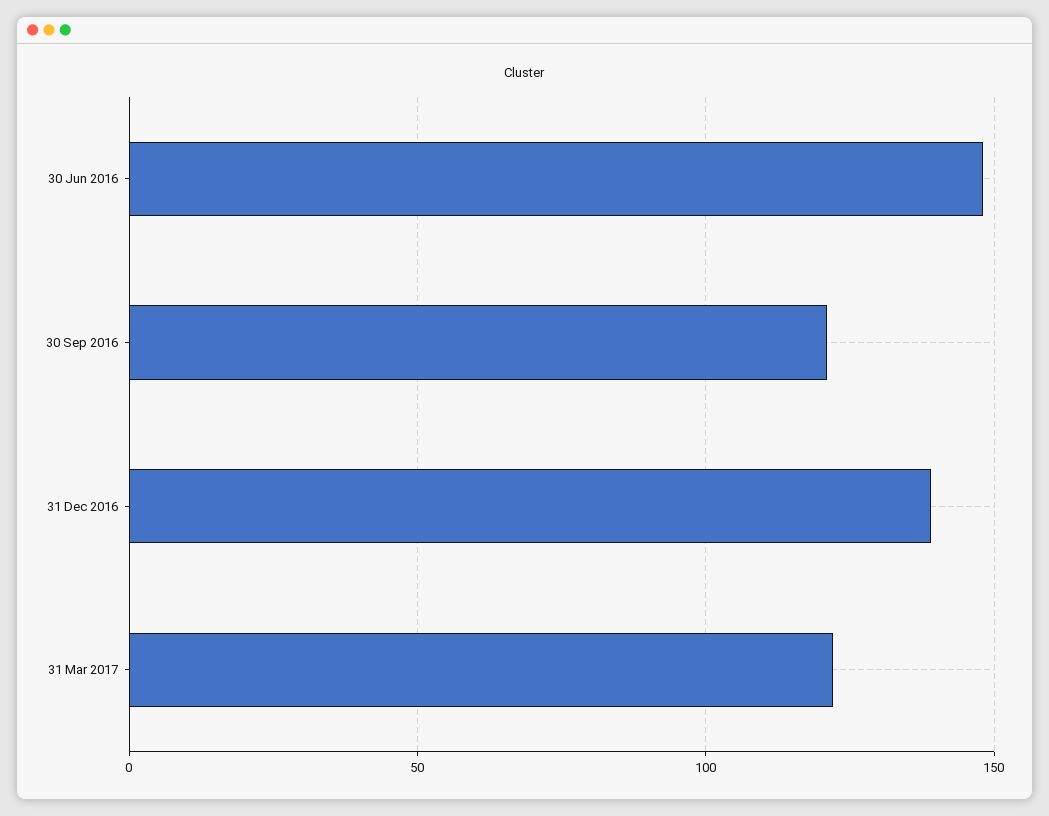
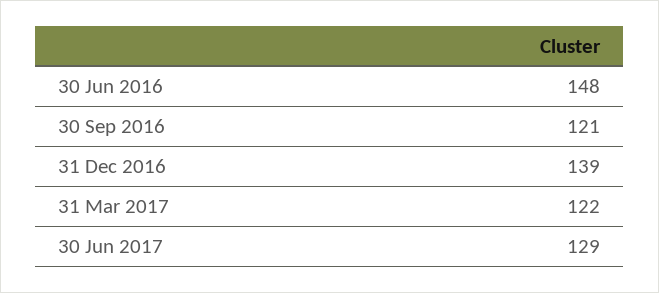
30 Jun 2017: none -> 129

